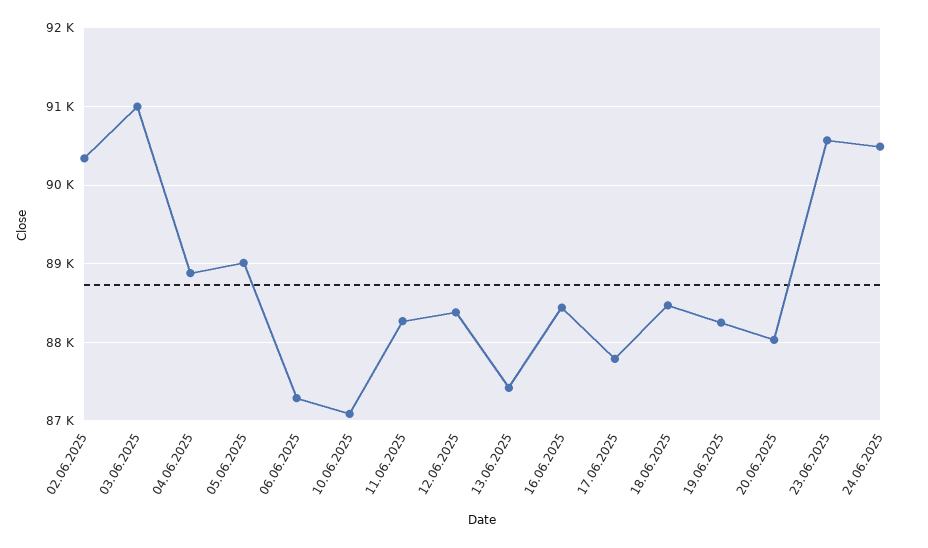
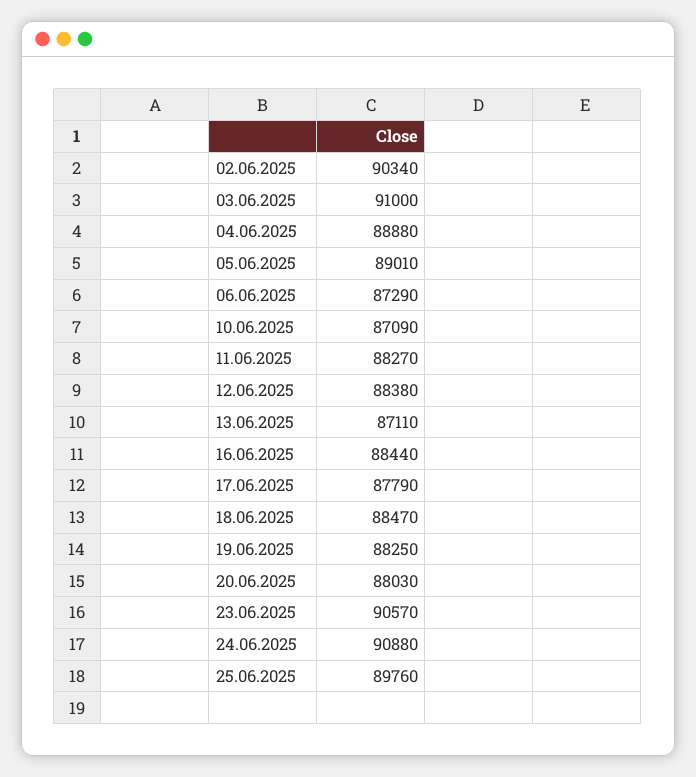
13.06.2025: 87400 -> 87110
24.06.2025: 90500 -> 90880
25.06.2025: none -> 89760

